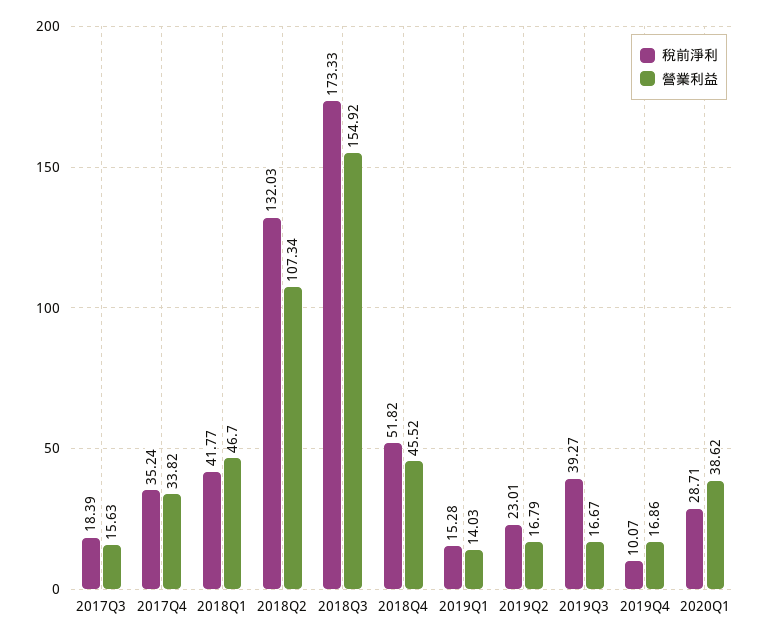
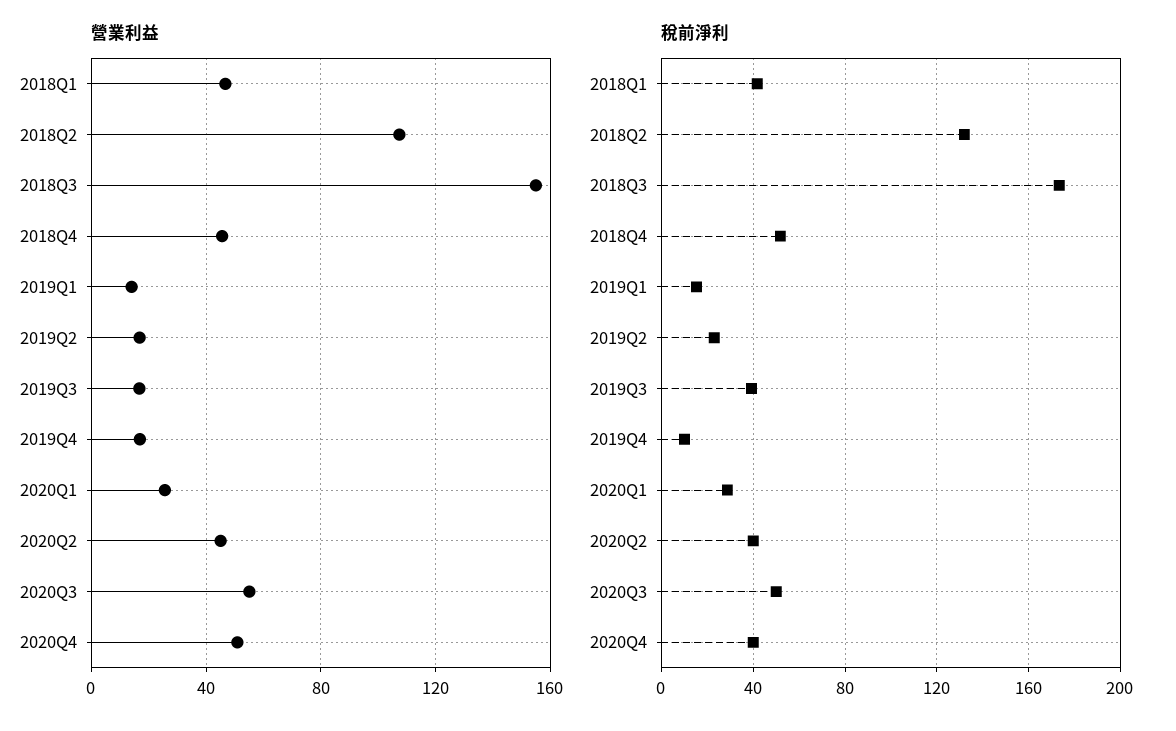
稅前淨利, 2017Q3: 18.39 -> none
營業利益, 2017Q3: 15.63 -> none
稅前淨利, 2017Q4: 35.24 -> none
營業利益, 2017Q4: 33.82 -> none
營業利益, 2020Q1: 38.62 -> 25
營業利益, 2020Q2: none -> 45
營業利益, 2020Q3: none -> 55
營業利益, 2020Q4: none -> 50
稅前淨利, 2020Q2: none -> 40
稅前淨利, 2020Q3: none -> 50
稅前淨利, 2020Q4: none -> 40

